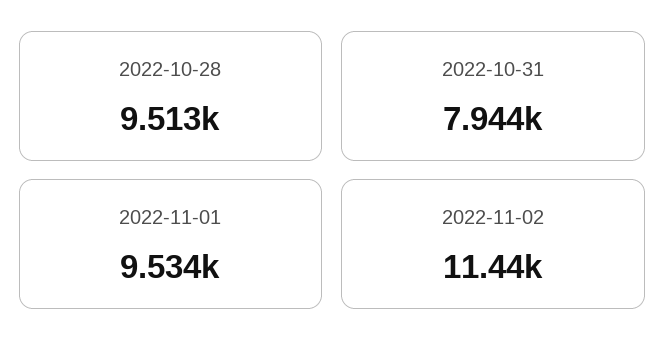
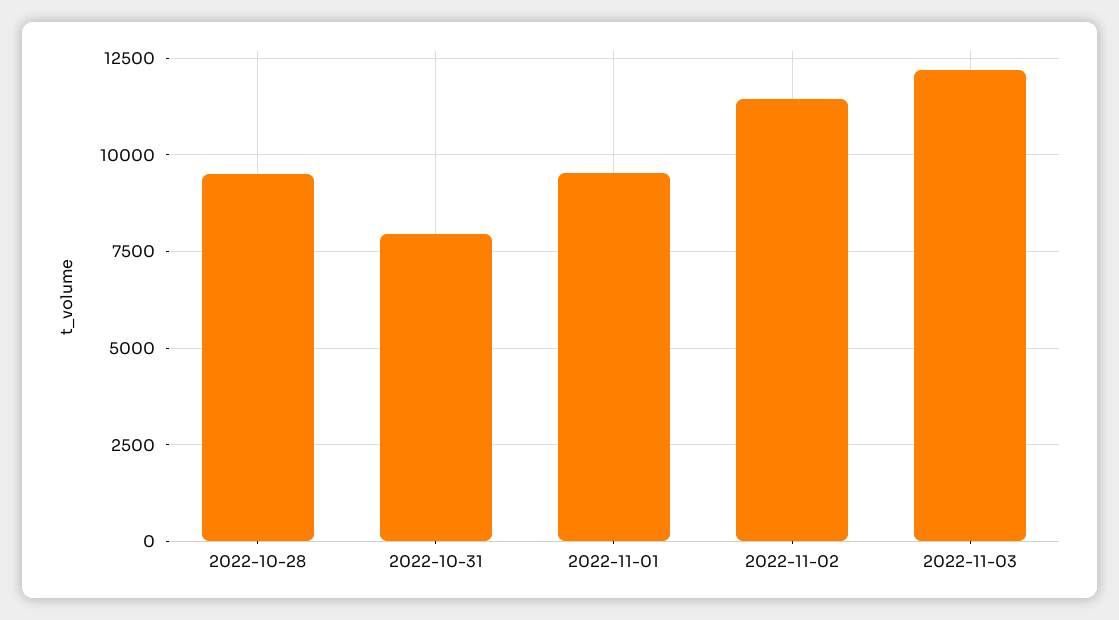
2022-11-03: none -> 12250

